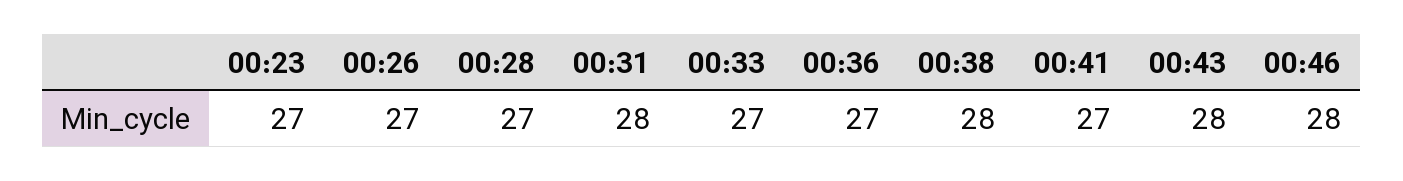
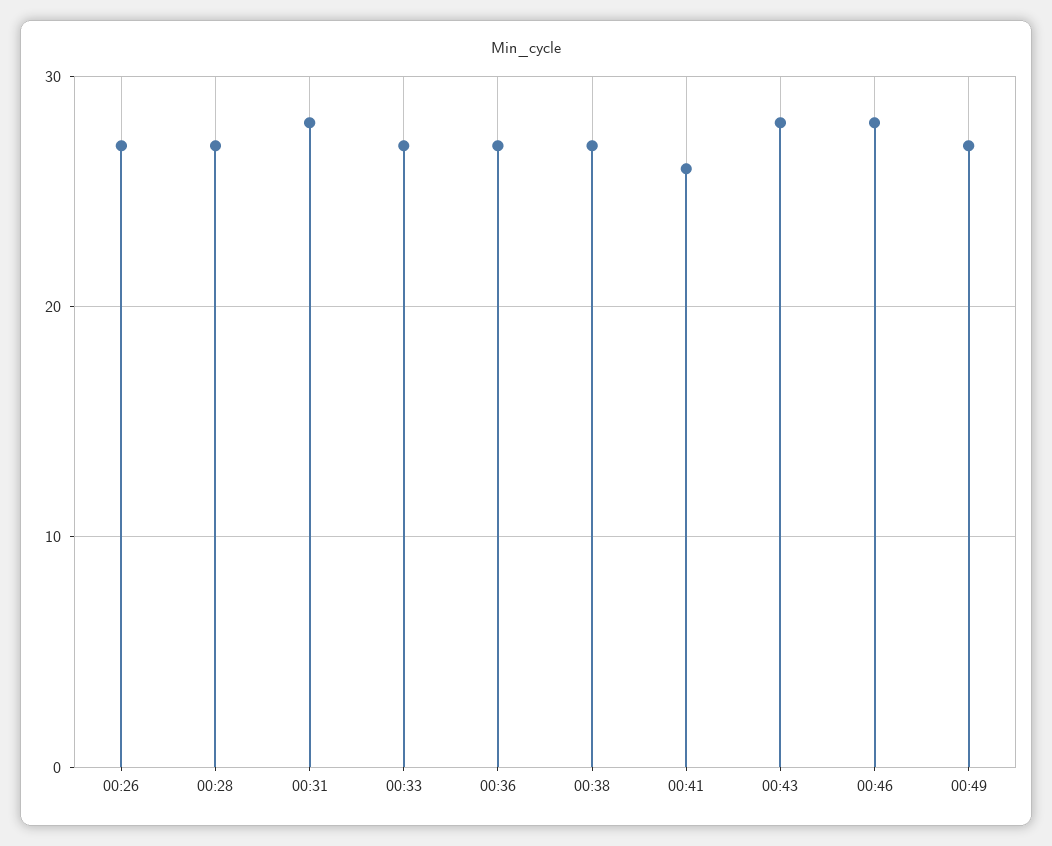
00:23: 27 -> none
00:38: 28 -> 27
00:41: 27 -> 26
00:49: none -> 27

